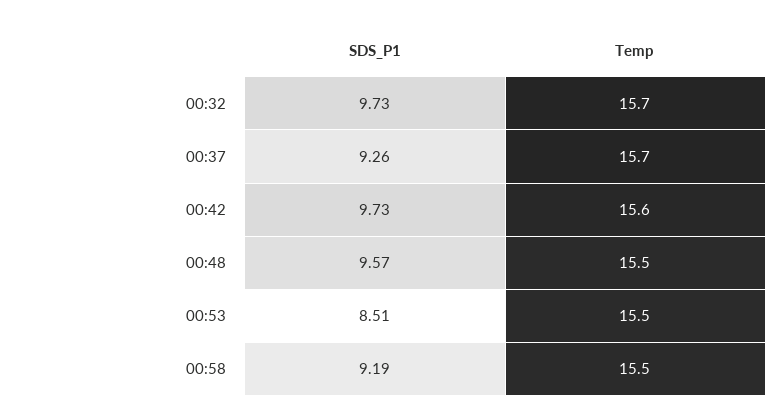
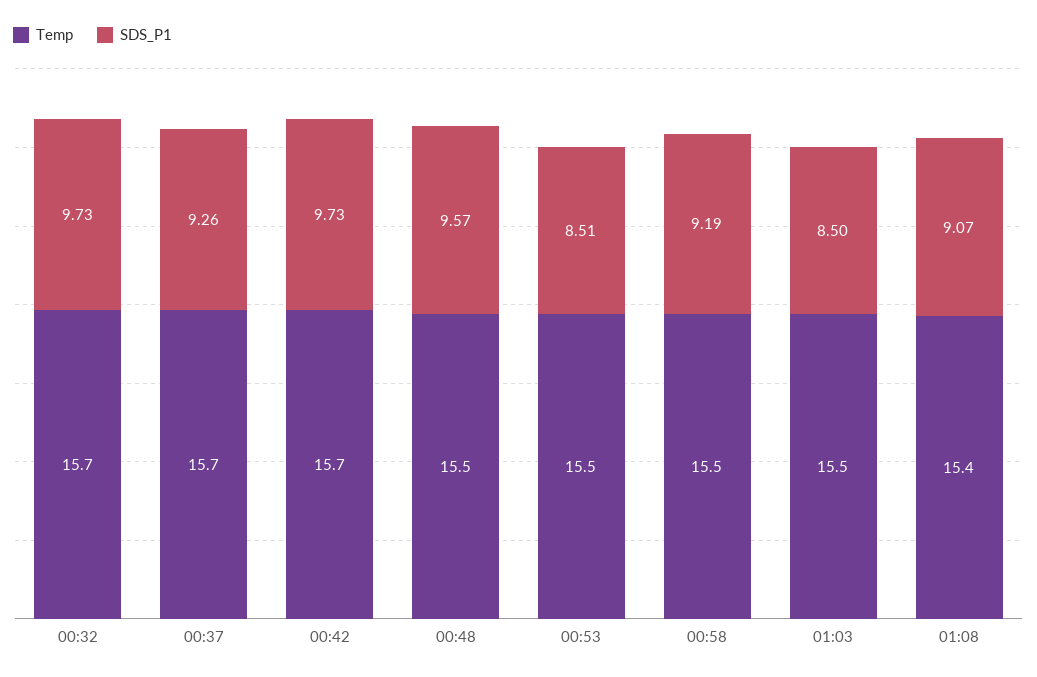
Temp, 00:42: 15.6 -> 15.7
Temp, 01:03: none -> 15.5
SDS_P1, 01:03: none -> 8.5
Temp, 01:08: none -> 15.4
SDS_P1, 01:08: none -> 9.07

